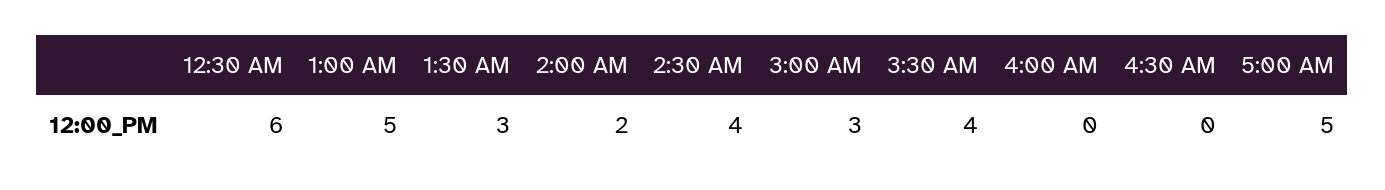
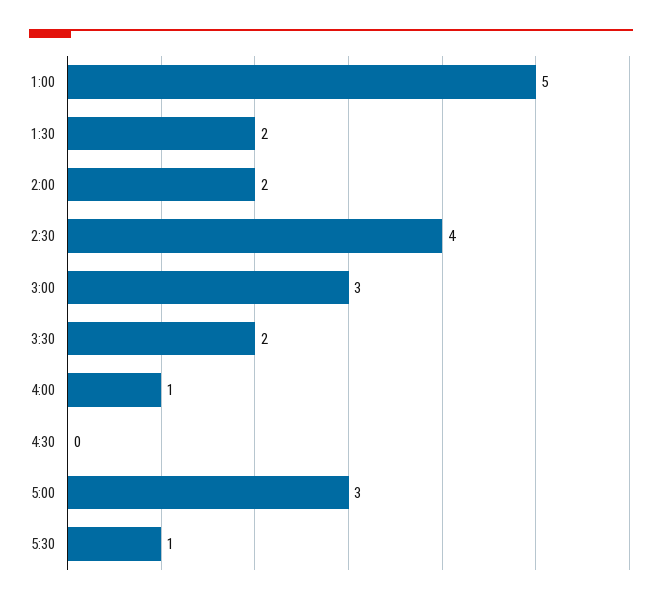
12:30 AM: 6 -> none
1:30 AM: 3 -> 2
3:30 AM: 4 -> 2
4:00 AM: 0 -> 1
5:00 AM: 5 -> 3
5:30: none -> 1

